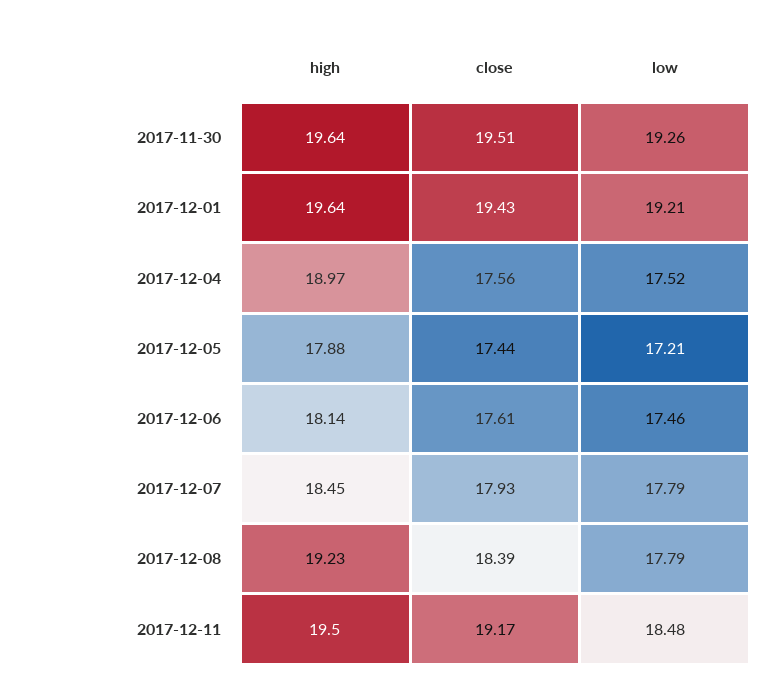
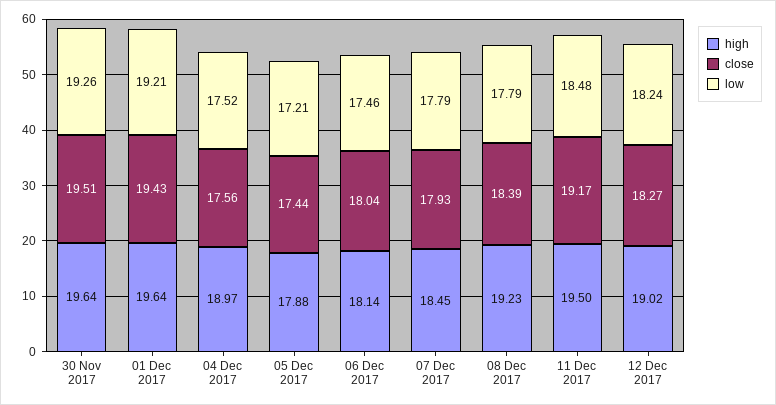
close, 2017-12-06: 17.61 -> 18.04
high, 12 Dec 2017: none -> 19.02
close, 12 Dec 2017: none -> 18.27
low, 12 Dec 2017: none -> 18.24

